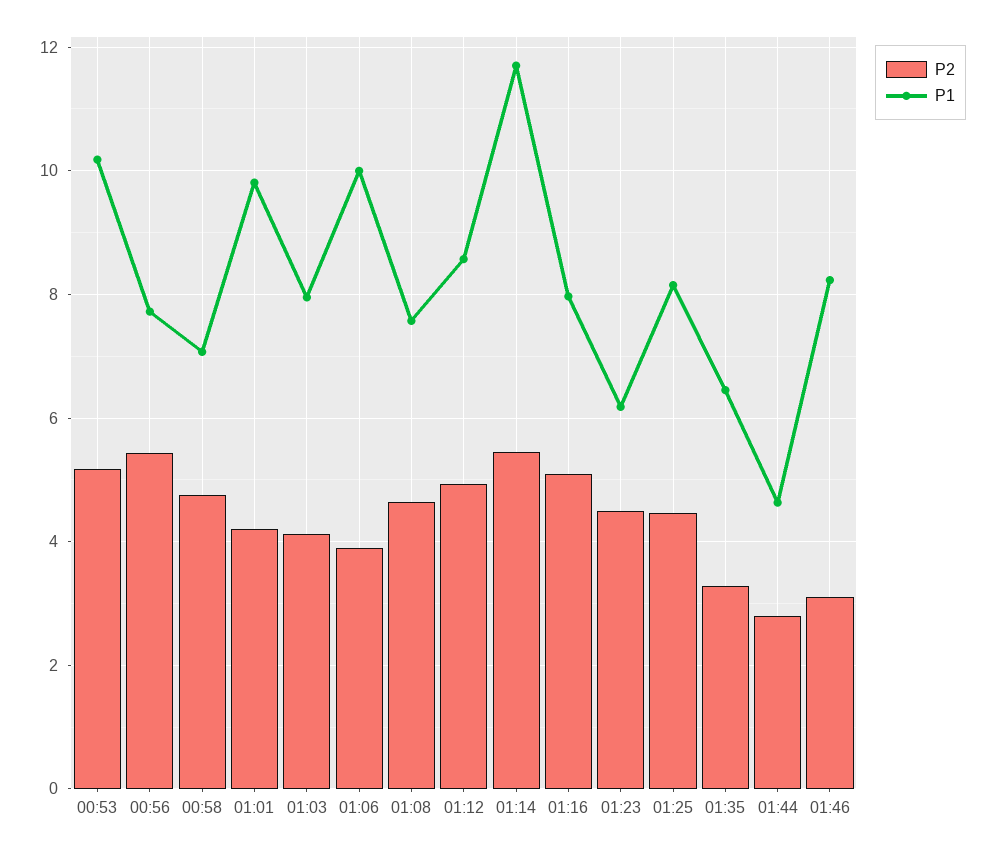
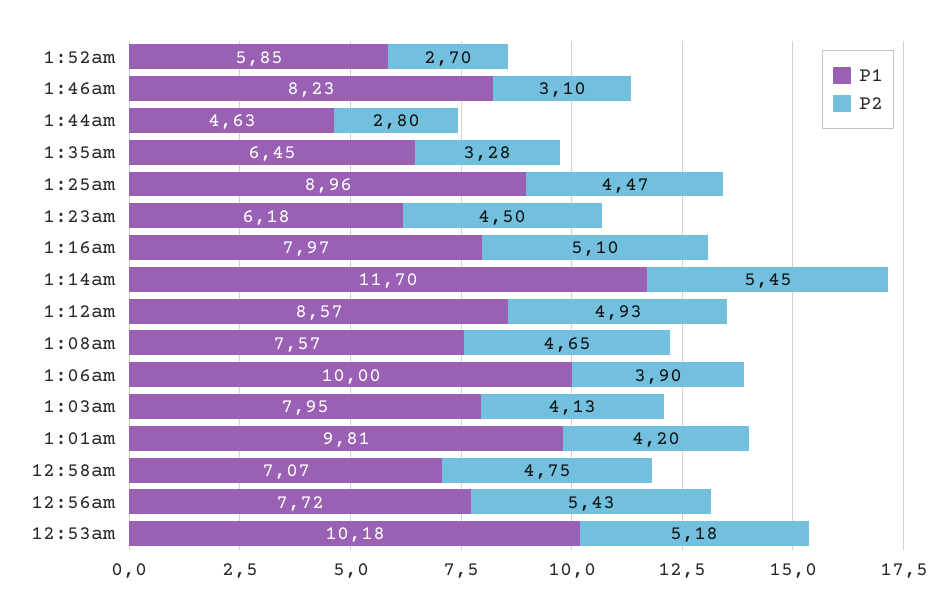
P1, 01:25: 8.2 -> 8.96
P1, 1:52am: none -> 5.85
P2, 1:52am: none -> 2.7

